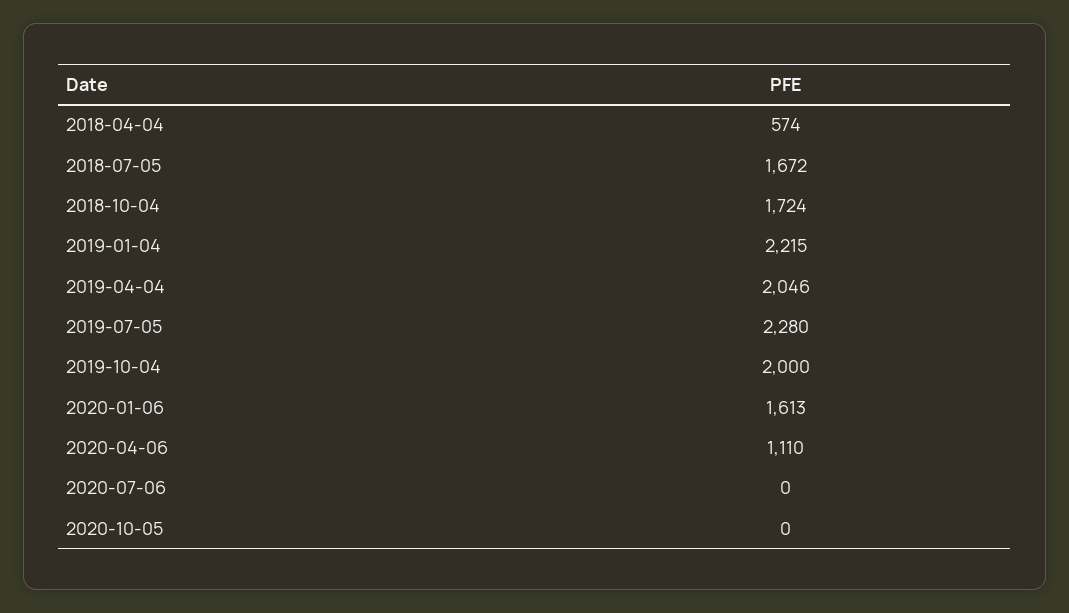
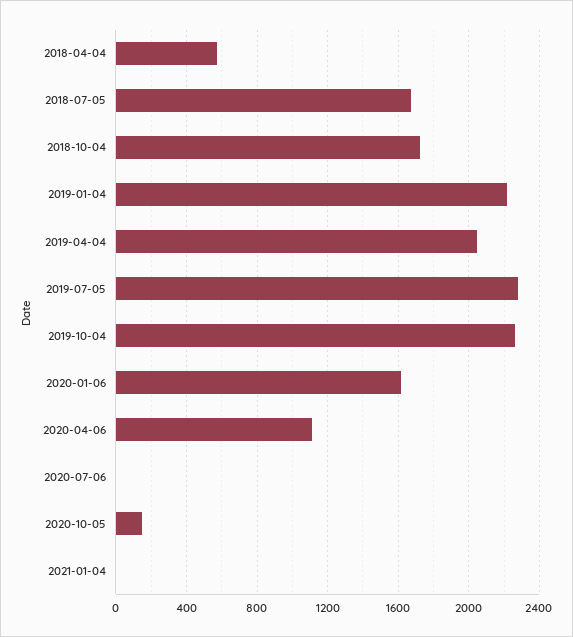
2019-10-04: 2000 -> 2250
2020-10-05: 0 -> 150
2021-01-04: none -> 0

